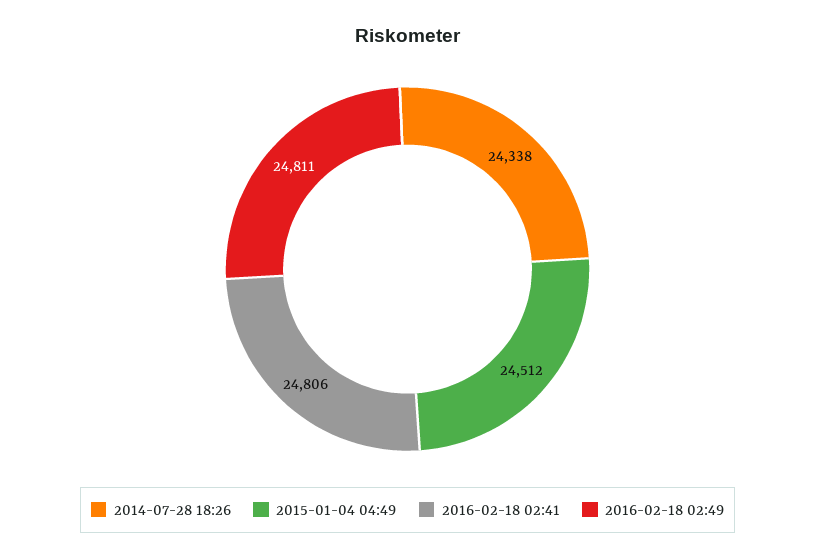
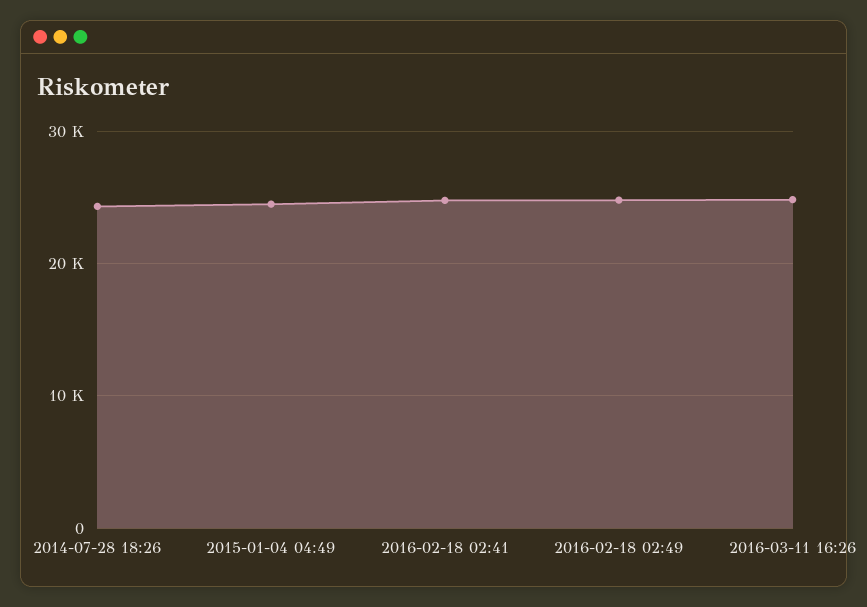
2016-03-11 16:26: none -> 25000

